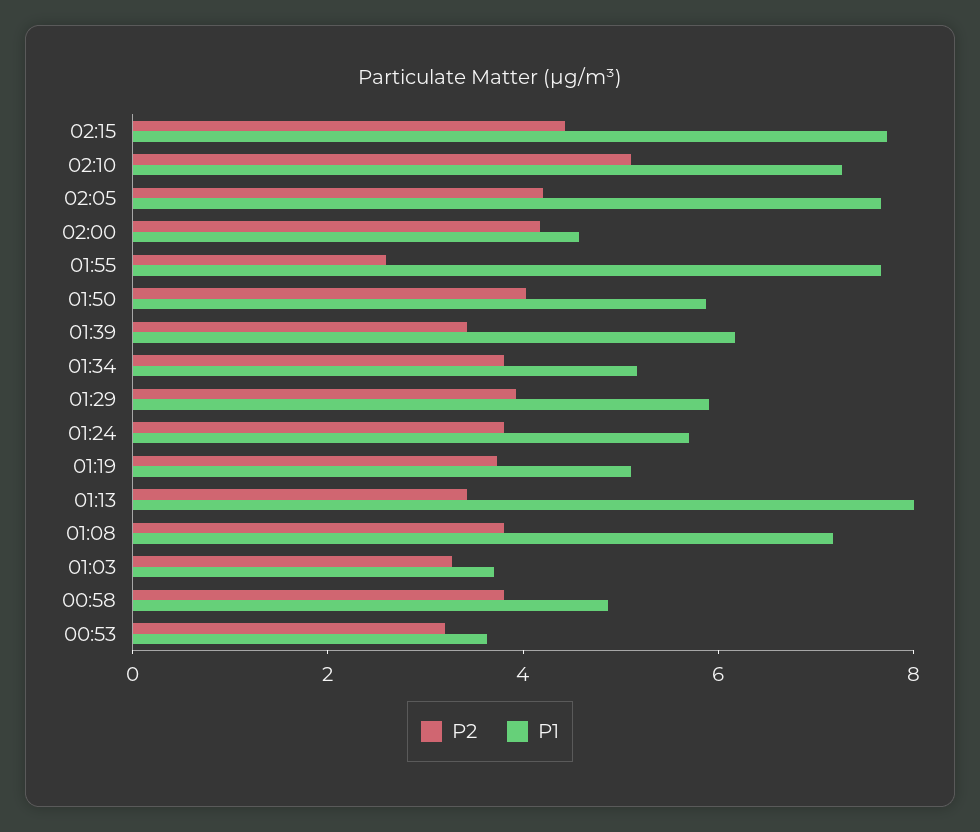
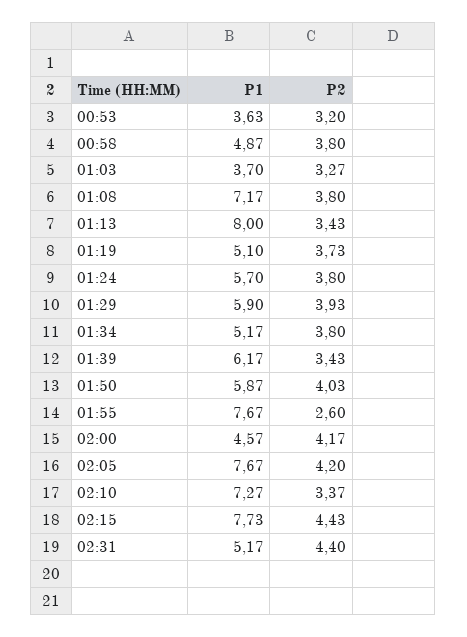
P2, 02:10: 5 -> 3.37
P1, 02:31: none -> 5.17
P2, 02:31: none -> 4.4

